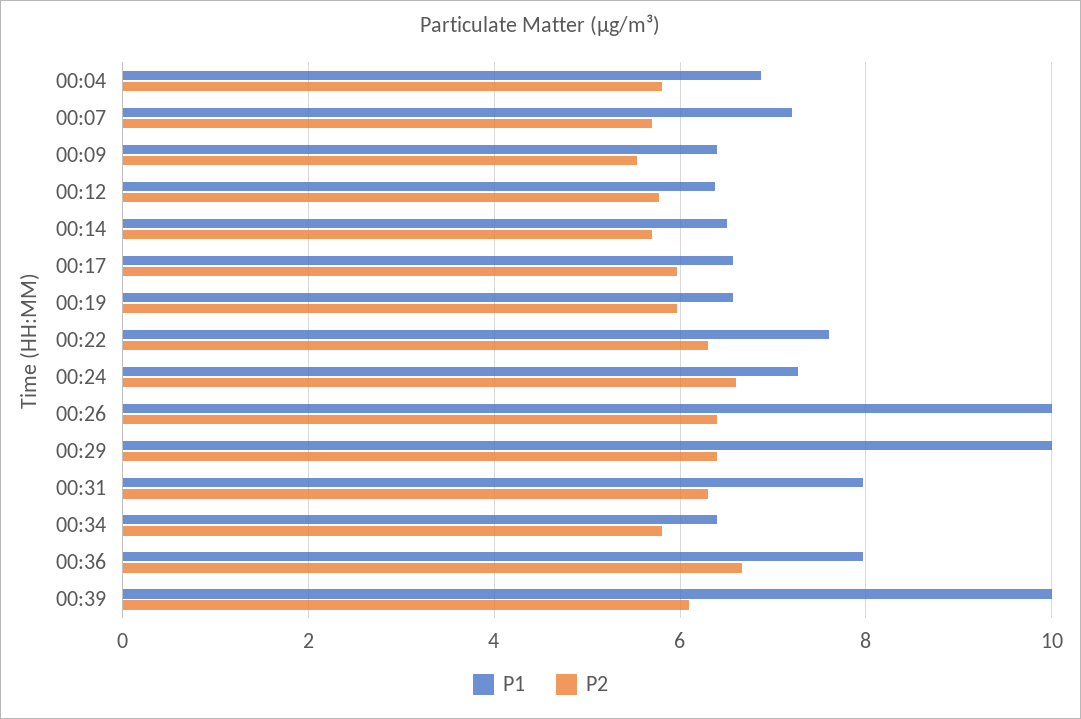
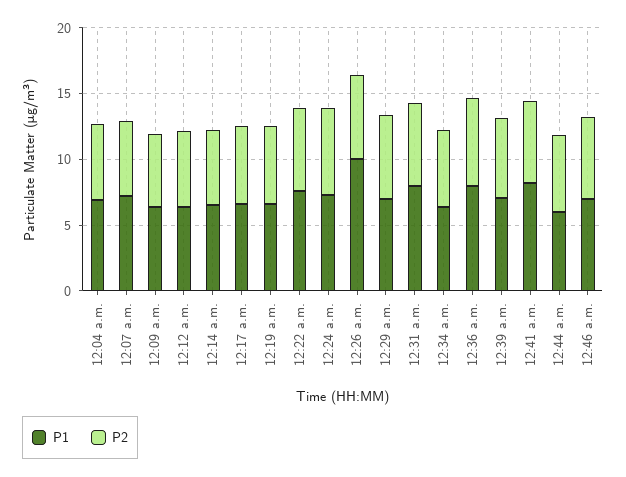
P1, 00:29: 10 -> 7
P1, 00:39: 10 -> 7
P1, 12:41 a.m.: none -> 8
P2, 12:41 a.m.: none -> 6
P1, 12:44 a.m.: none -> 6
P2, 12:44 a.m.: none -> 6
P1, 12:46 a.m.: none -> 7
P2, 12:46 a.m.: none -> 6

